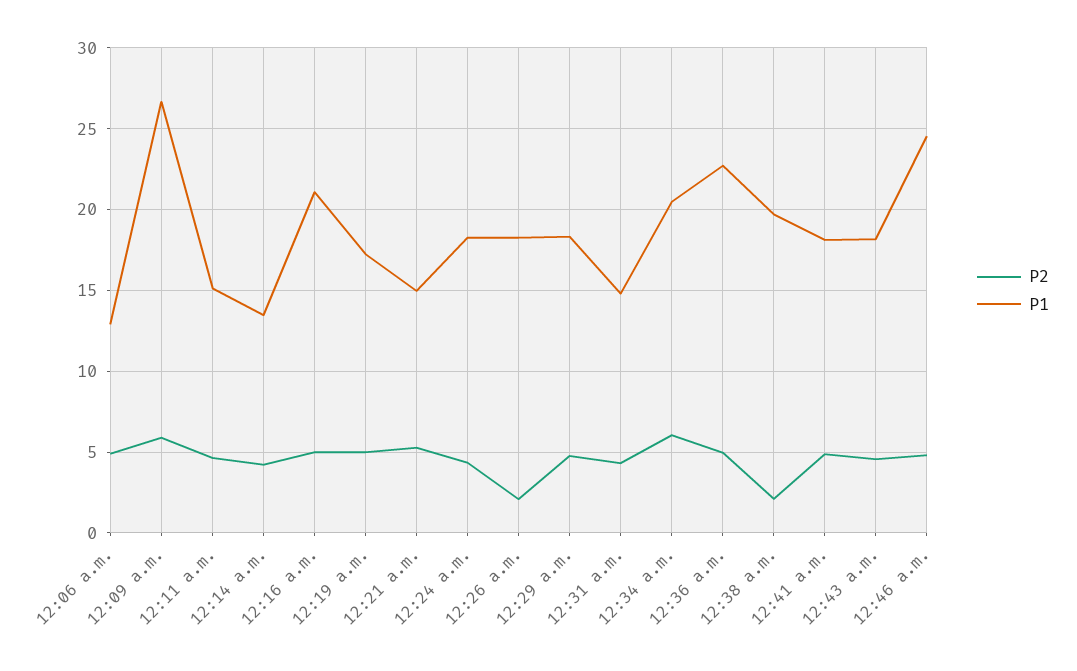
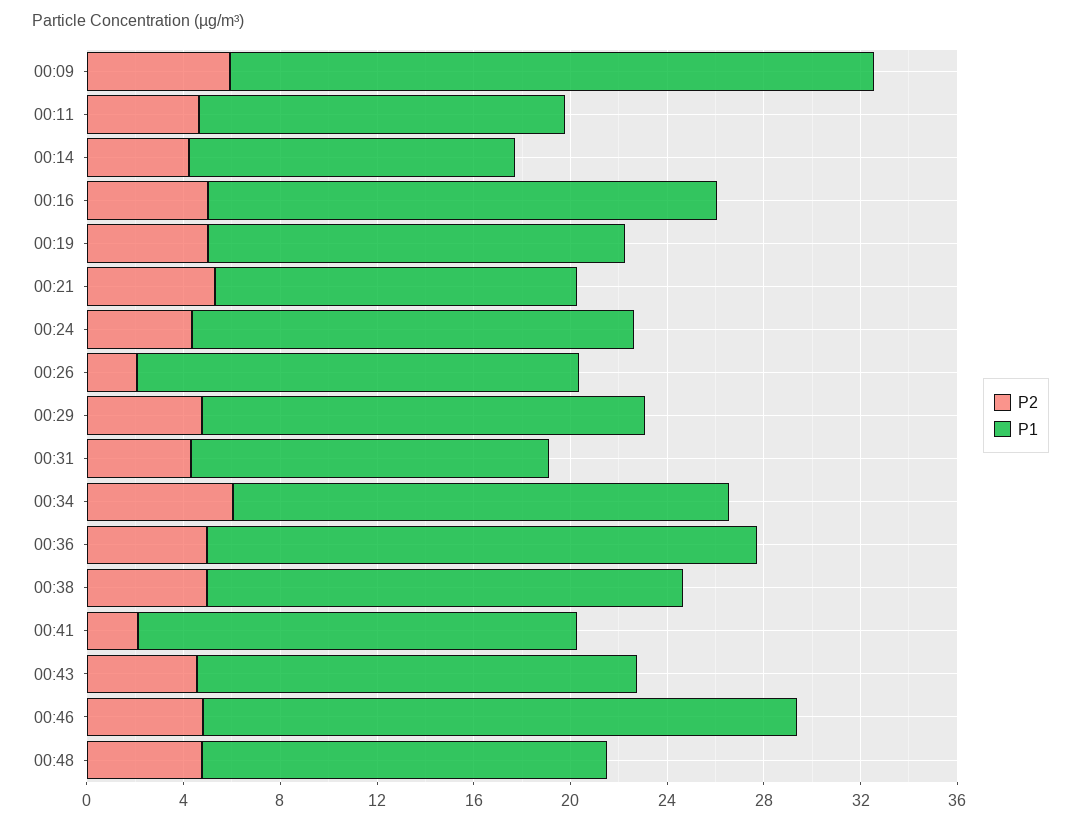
P2, 12:06 a.m.: 5 -> none
P1, 12:06 a.m.: 13 -> none
P2, 12:38 a.m.: 2 -> 5
P2, 12:41 a.m.: 5 -> 2
P2, 00:48: none -> 5
P1, 00:48: none -> 17

